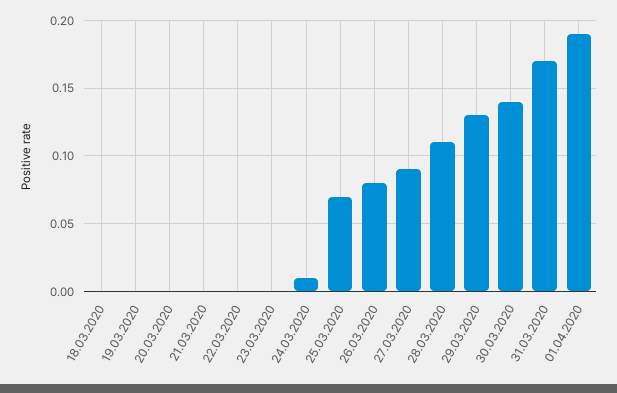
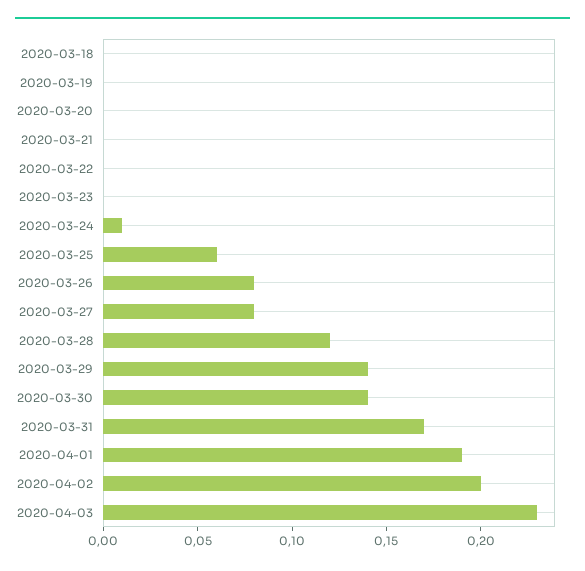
25.03.2020: 0.07 -> 0.06
27.03.2020: 0.09 -> 0.08
28.03.2020: 0.11 -> 0.12
29.03.2020: 0.13 -> 0.14
2020-04-02: none -> 0.2
2020-04-03: none -> 0.23

